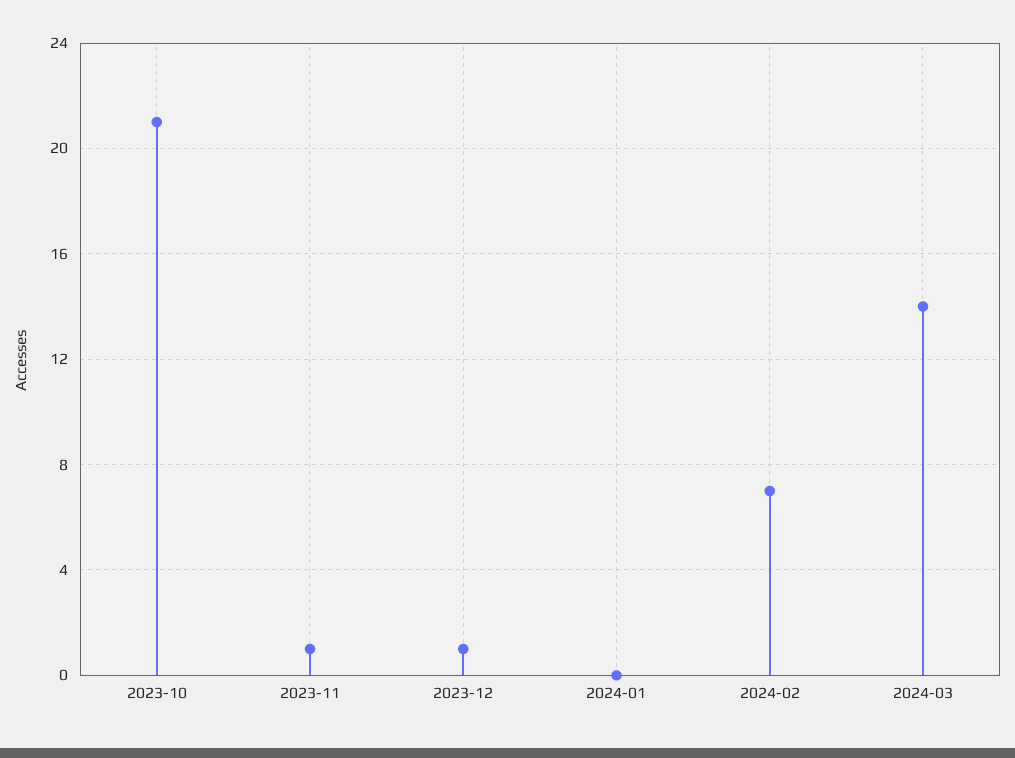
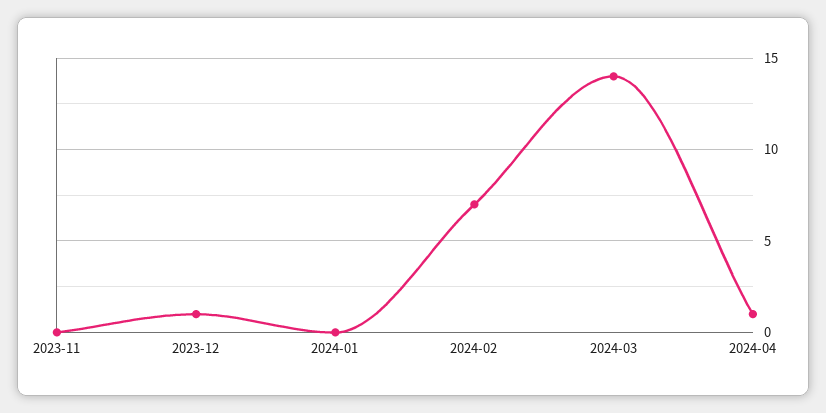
2023-10: 21 -> none
2023-11: 1 -> 0
2024-04: none -> 1

